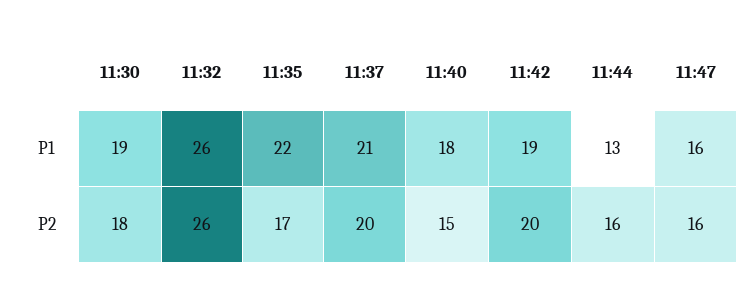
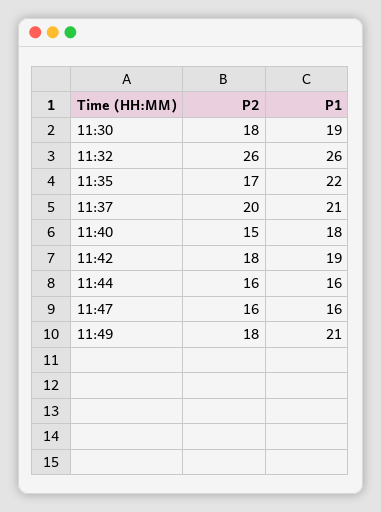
11:44, P1: 13 -> 16
11:42, P2: 20 -> 18
11:49, P2: none -> 18
11:49, P1: none -> 21

